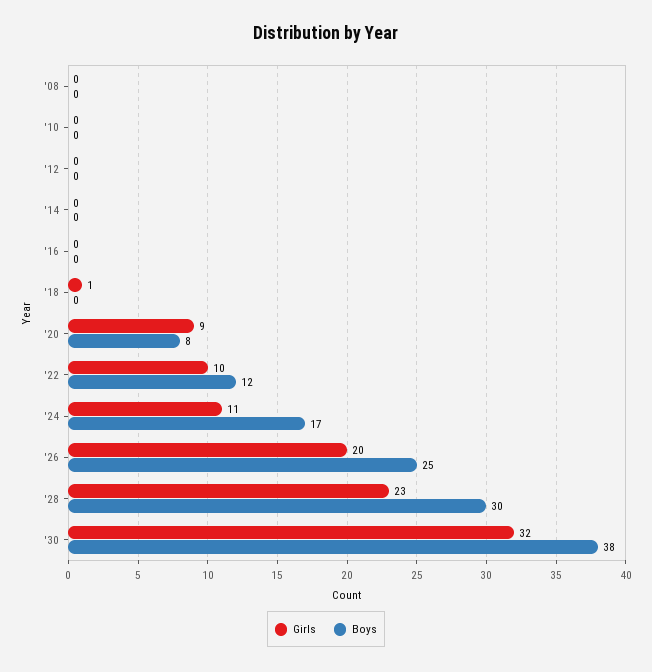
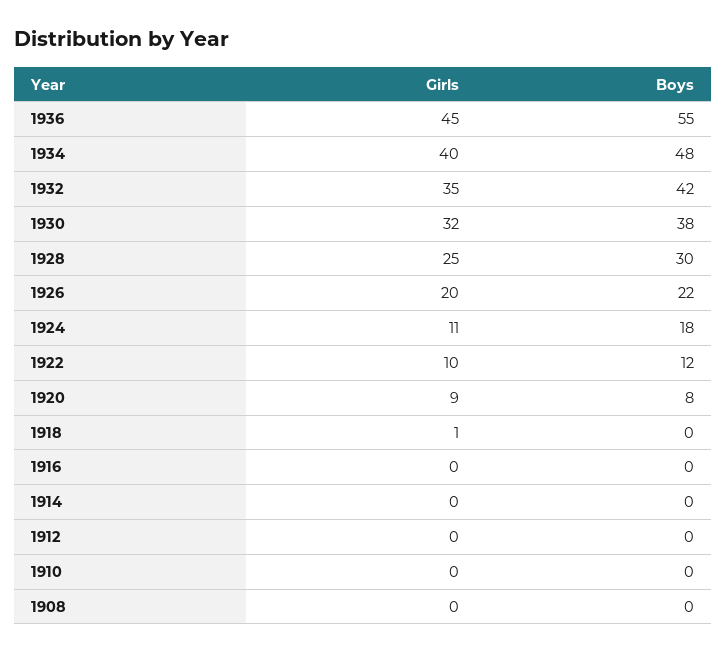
Boys, '24: 17 -> 18
Boys, '26: 25 -> 22
Girls, '28: 23 -> 25
Girls, 1936: none -> 45
Boys, 1936: none -> 55
Girls, 1934: none -> 40
Boys, 1934: none -> 48
Girls, 1932: none -> 35
Boys, 1932: none -> 42

